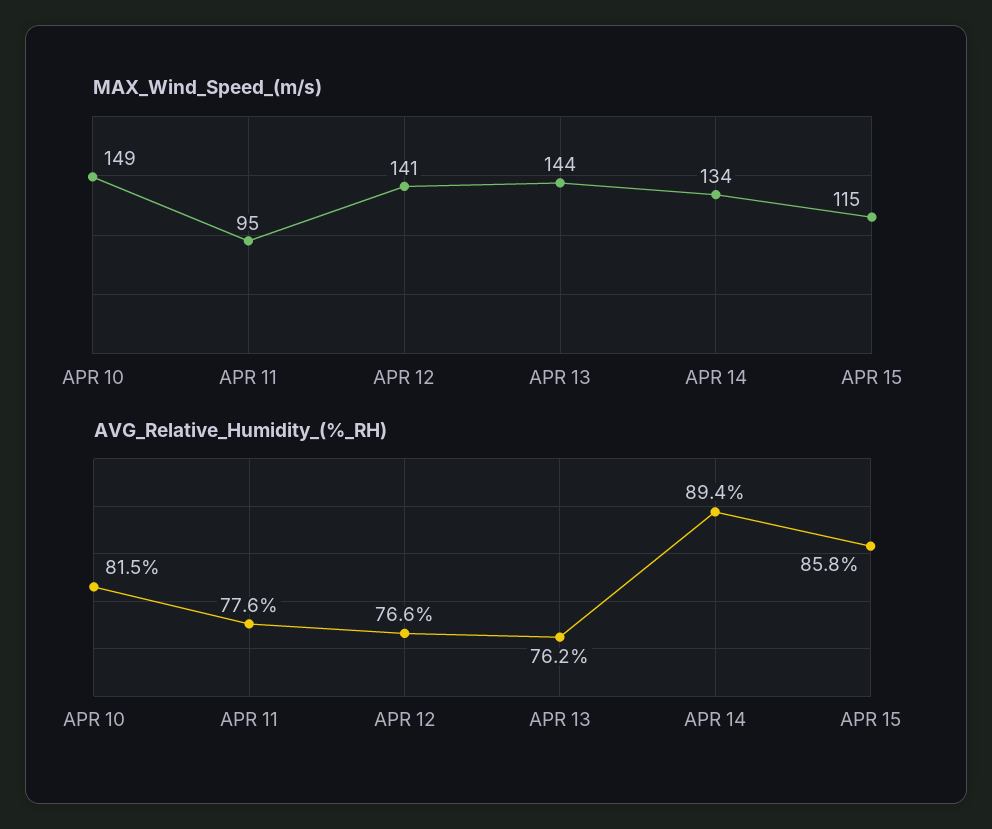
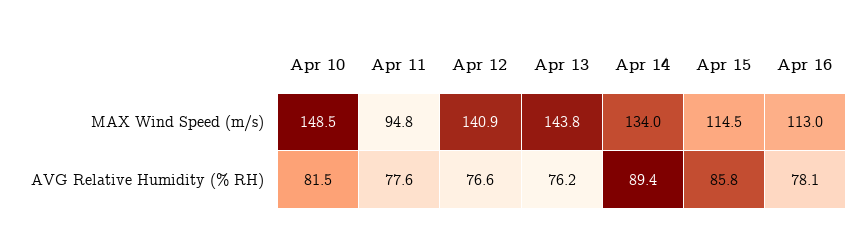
MAX_Wind_Speed_(m/s), Apr 16: none -> 113
AVG_Relative_Humidity_(%_RH), Apr 16: none -> 78.1

